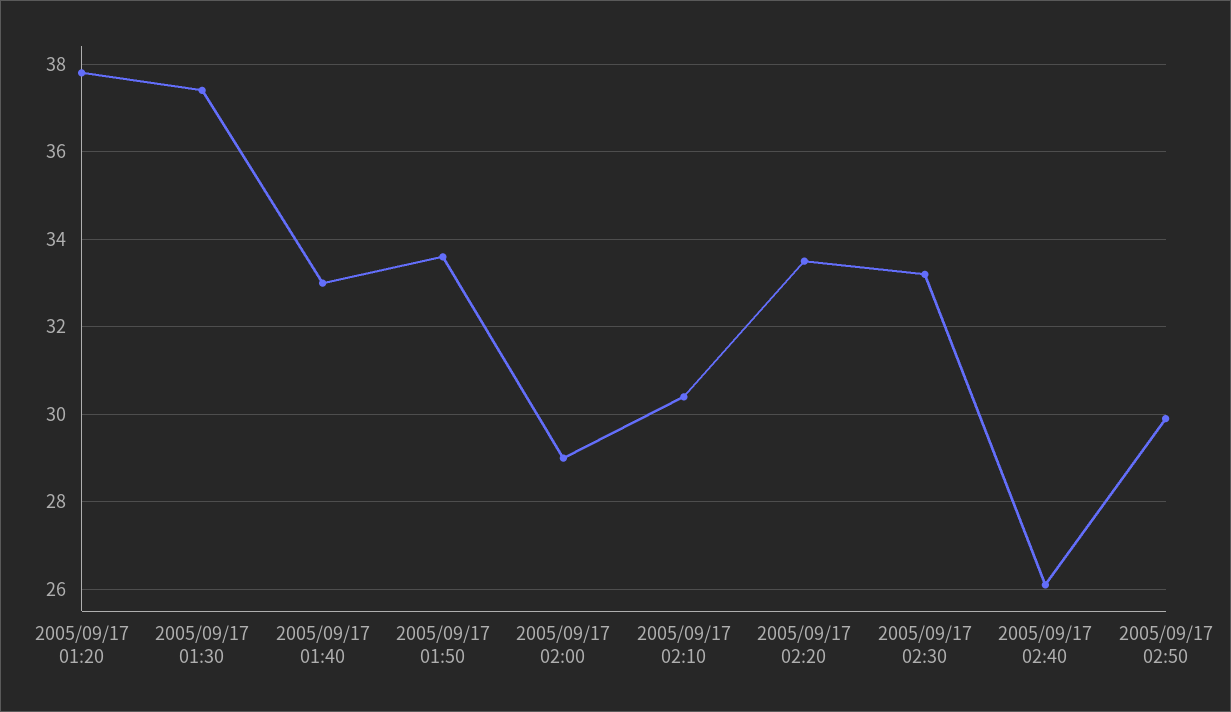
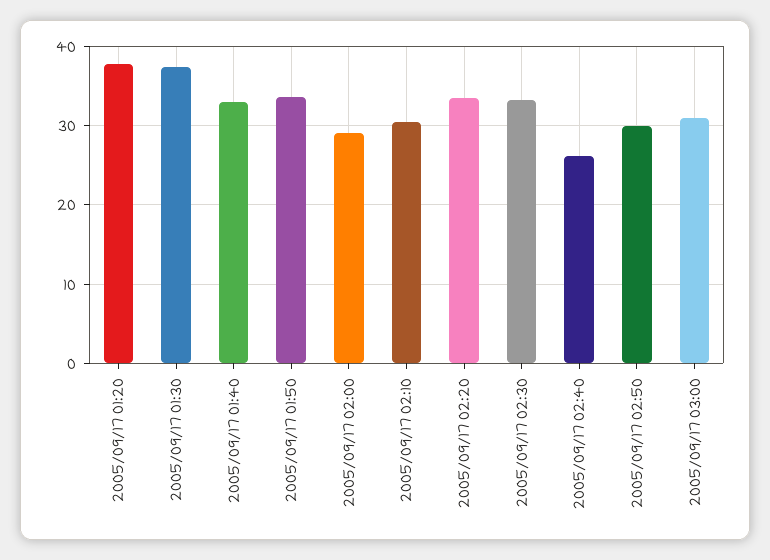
2005/09/17 03:00: none -> 31

